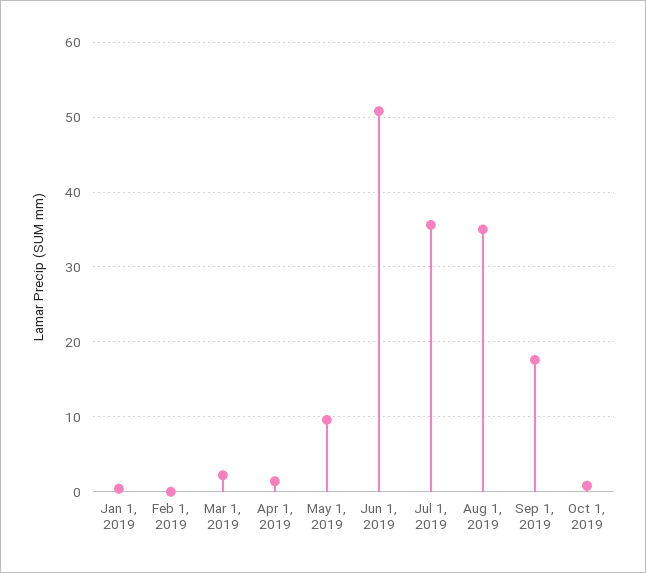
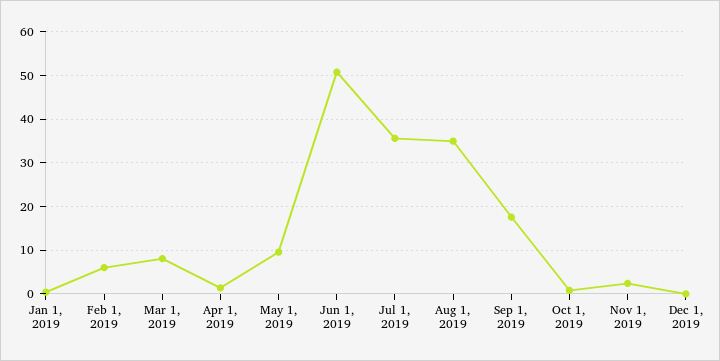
Feb 1, 2019: 0 -> 6
Mar 1, 2019: 2 -> 8
Nov 1, 2019: none -> 2
Dec 1, 2019: none -> 0

